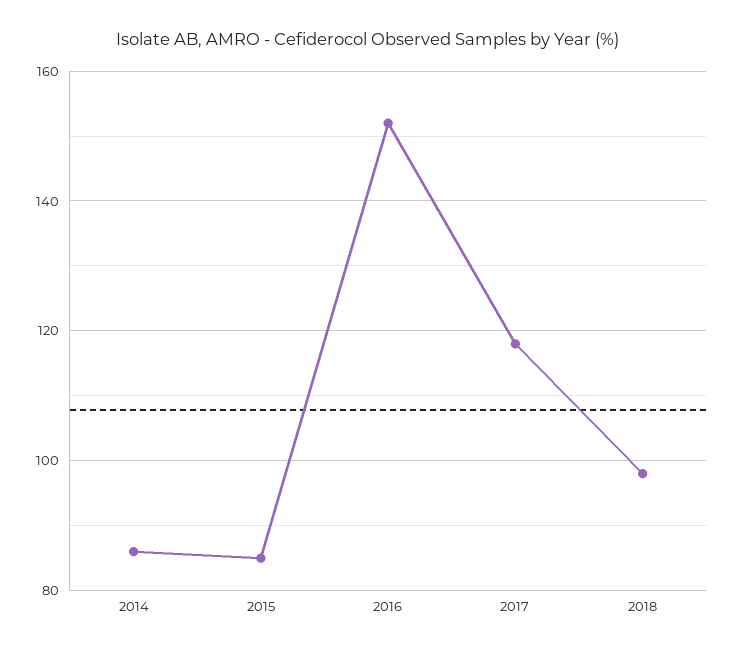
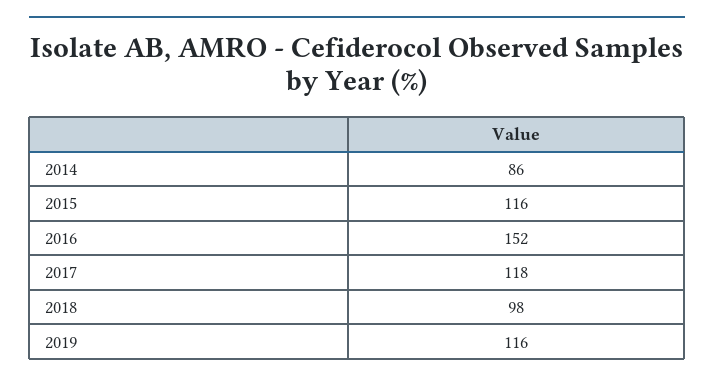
2015: 85 -> 116
2019: none -> 116

